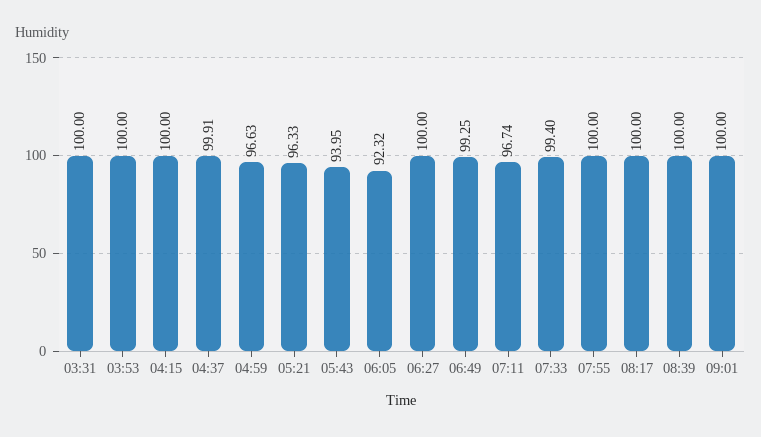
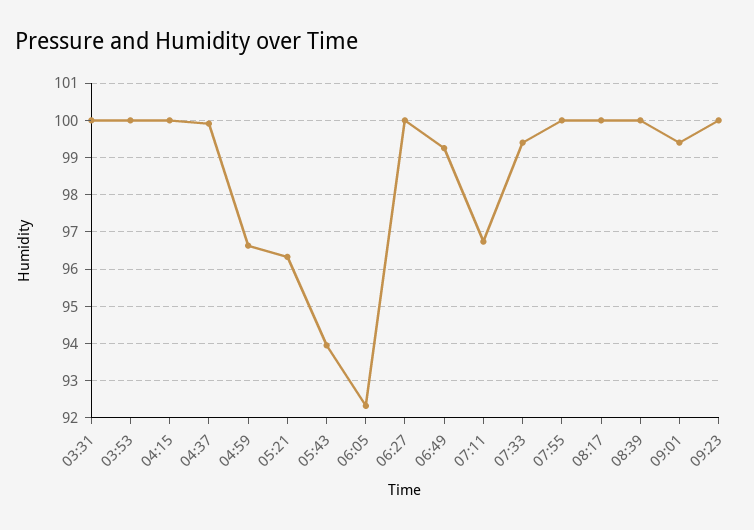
09:01: 100 -> 99.4
09:23: none -> 100

